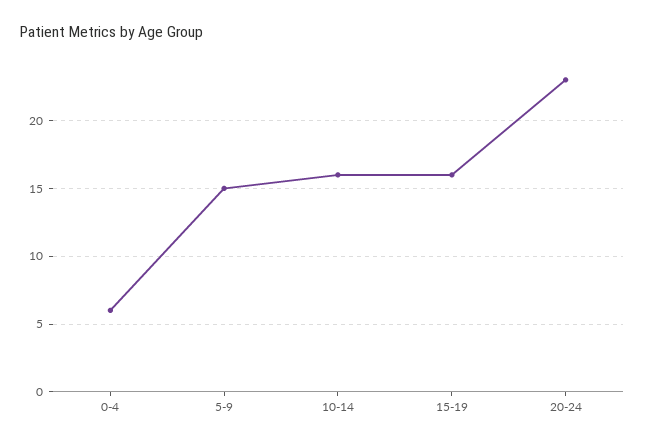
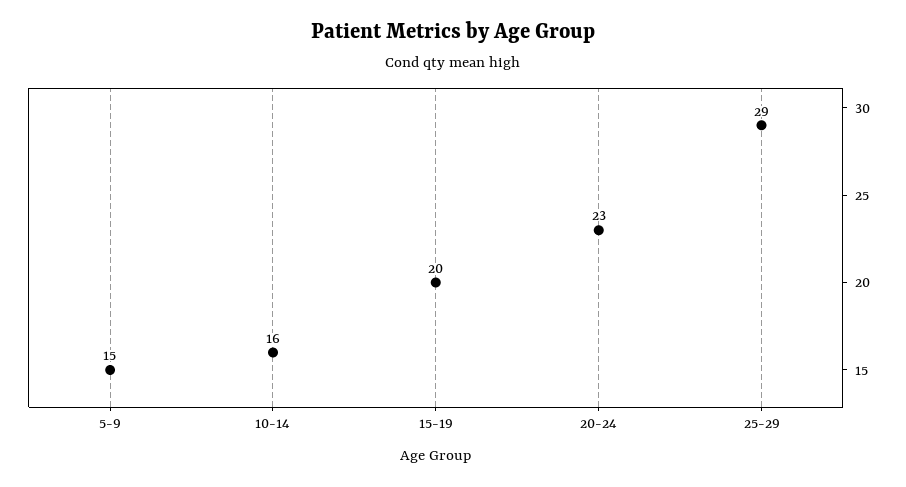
0-4: 6 -> none
15-19: 16 -> 20
25-29: none -> 29

